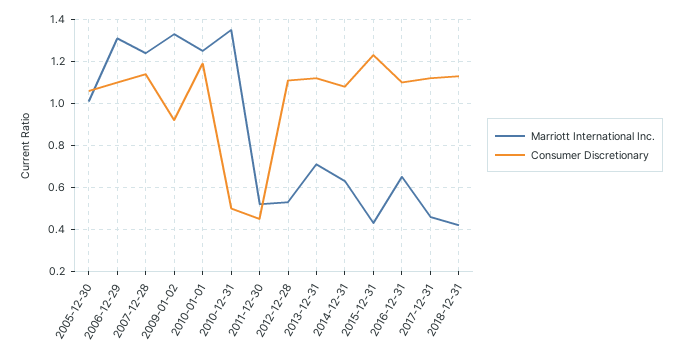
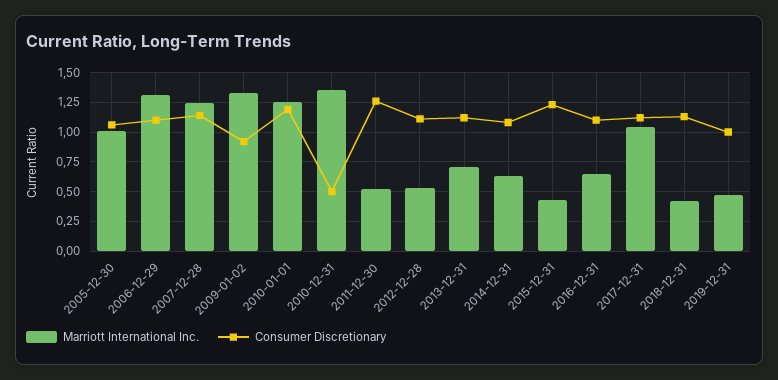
Consumer Discretionary, 2011-12-30: 0.45 -> 1.25
Marriott International Inc., 2017-12-31: 0.45 -> 1
Marriott International Inc., 2019-12-31: none -> 0.5
Consumer Discretionary, 2019-12-31: none -> 1

